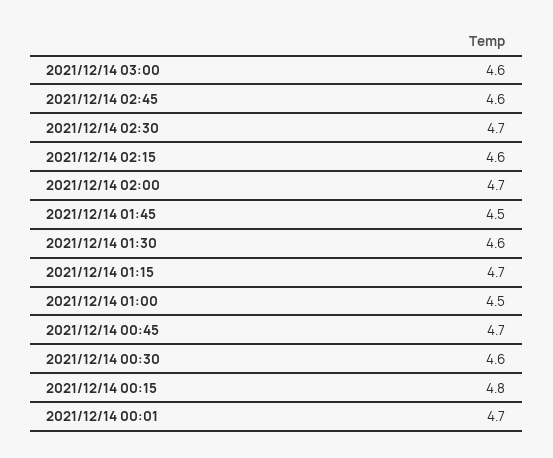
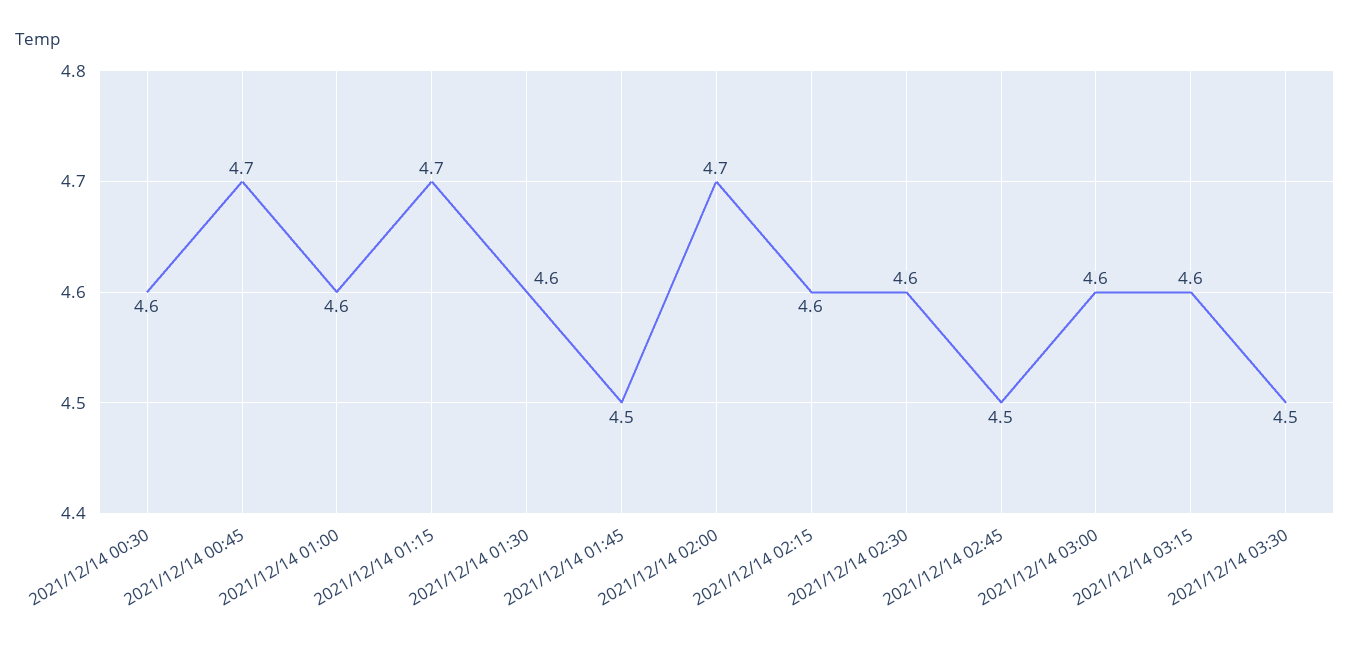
2021/12/14 02:45: 4.6 -> 4.5
2021/12/14 02:30: 4.7 -> 4.6
2021/12/14 01:00: 4.5 -> 4.6
2021/12/14 00:15: 4.8 -> none
2021/12/14 00:01: 4.7 -> none
2021/12/14 03:15: none -> 4.6
2021/12/14 03:30: none -> 4.5

